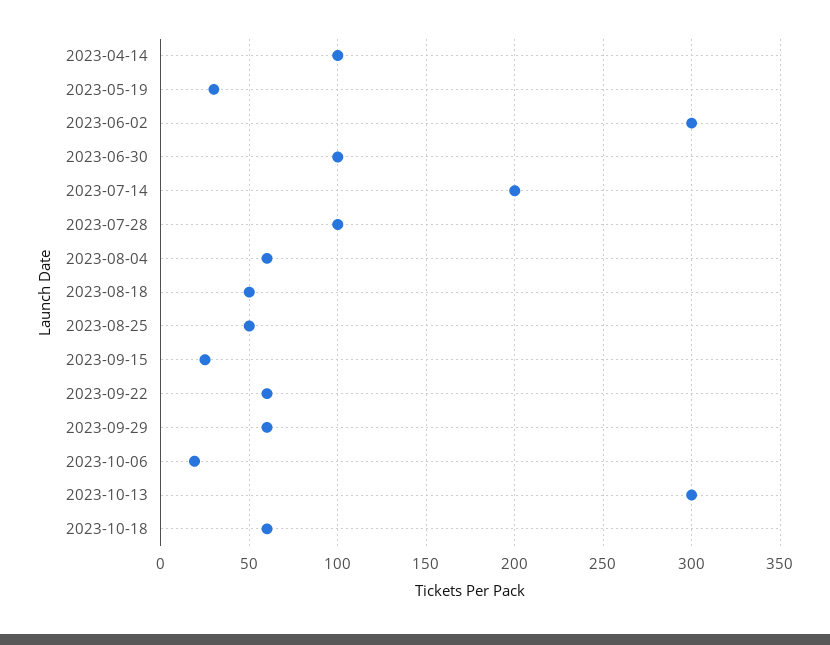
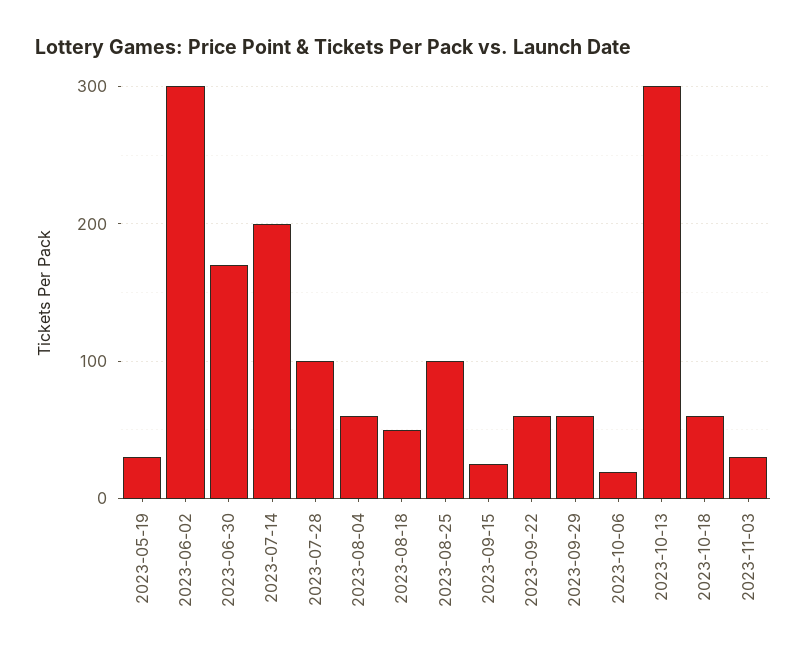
2023-04-14: 100 -> none
2023-06-30: 100 -> 170
2023-08-25: 50 -> 100
2023-11-03: none -> 30

